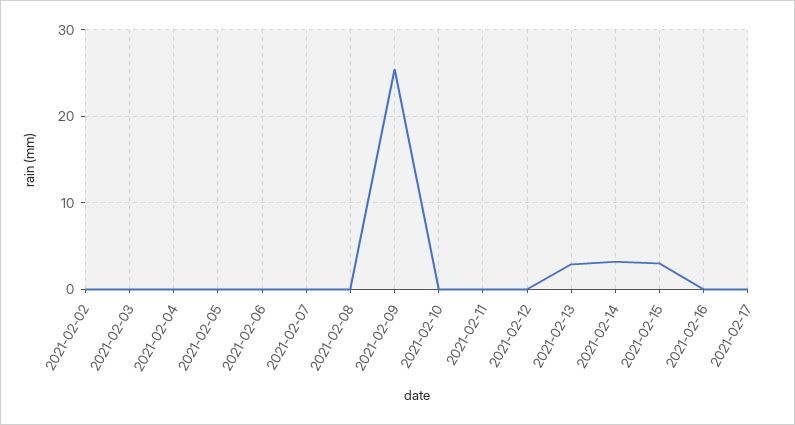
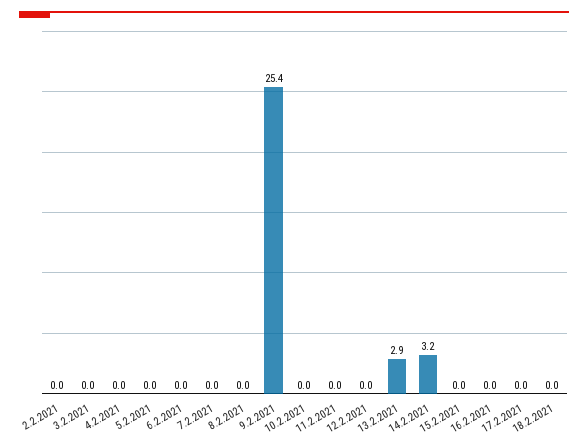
2021-02-15: 3 -> 0
18.2.2021: none -> 0

